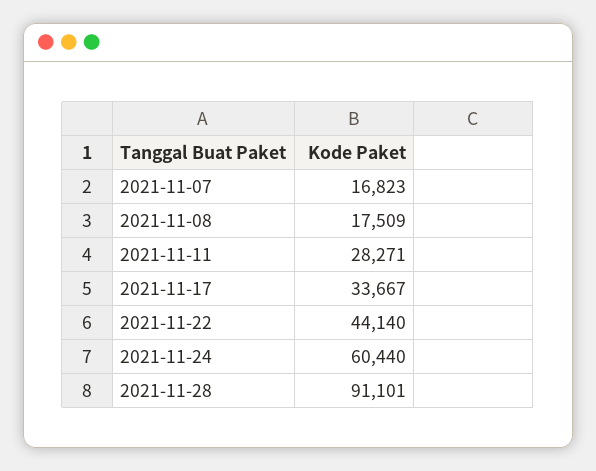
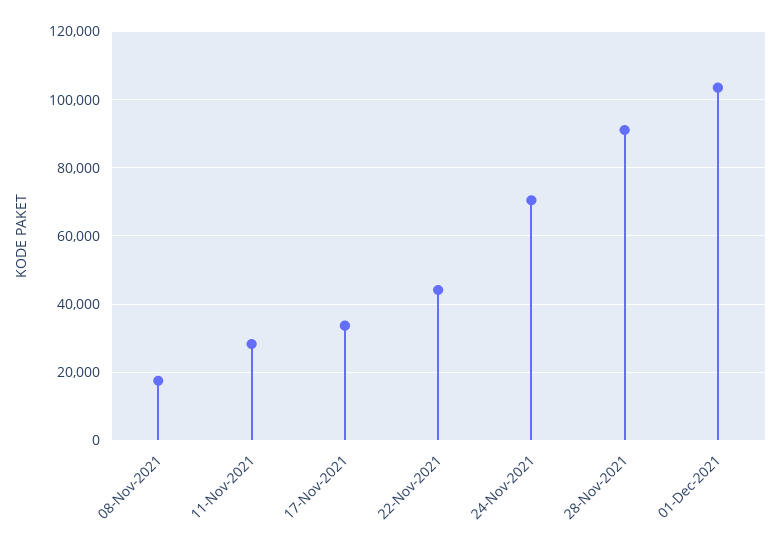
2021-11-07: 16823 -> none
2021-11-24: 60440 -> 70000
01-Dec-2021: none -> 104000

